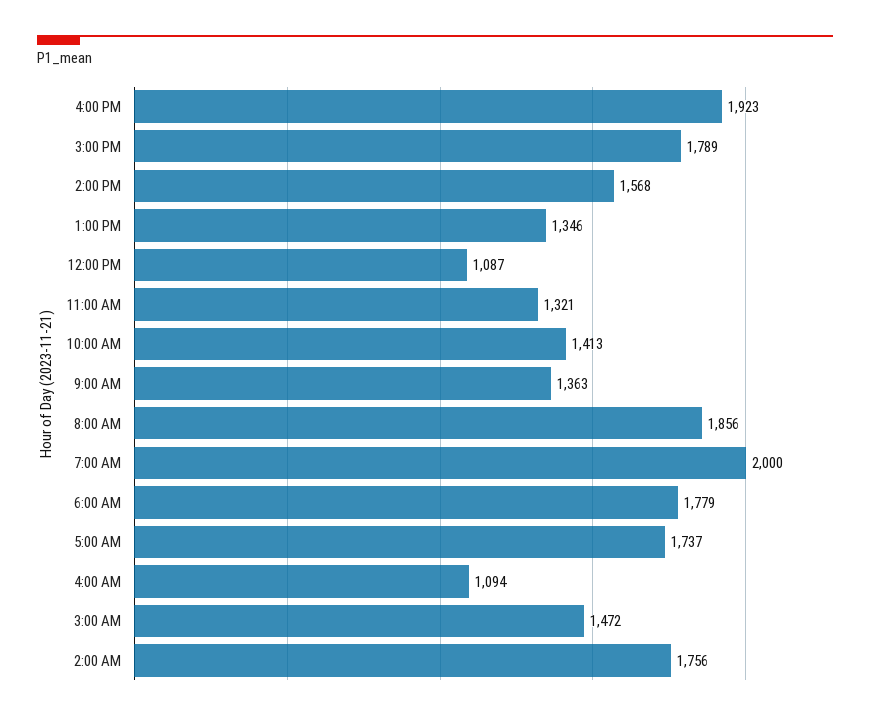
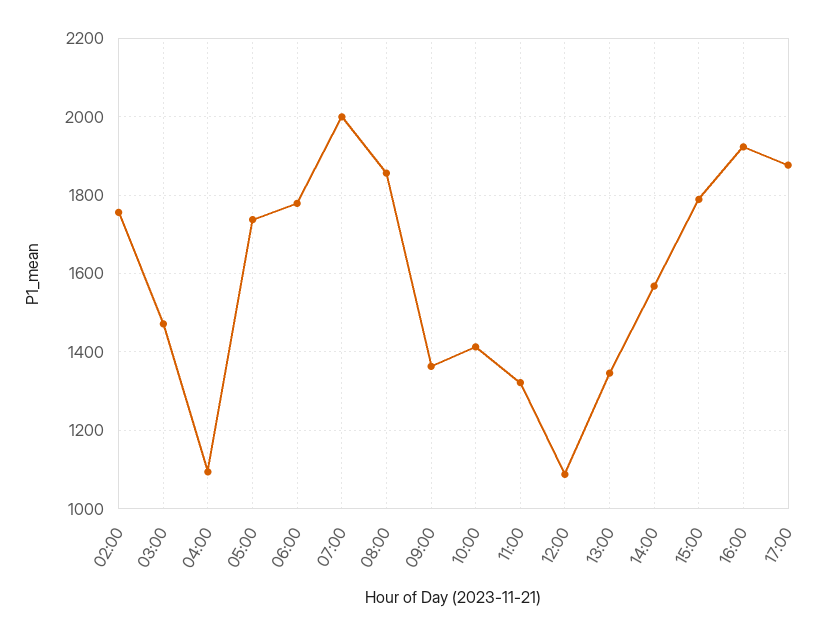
17:00: none -> 1880

